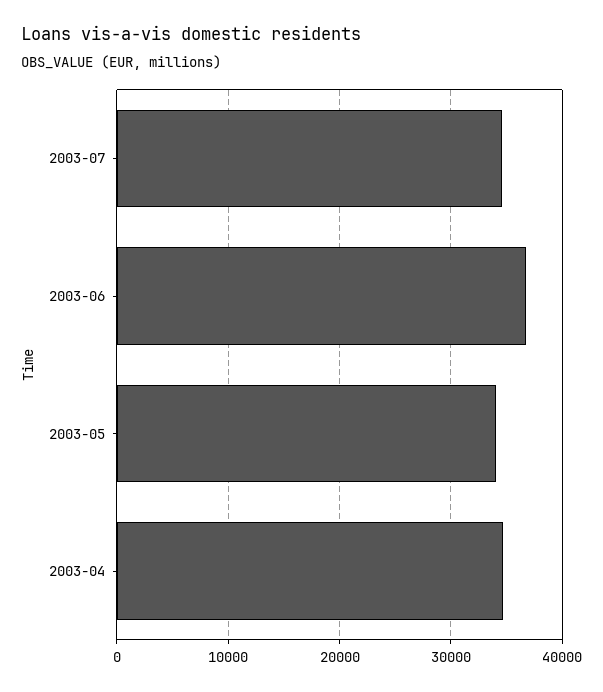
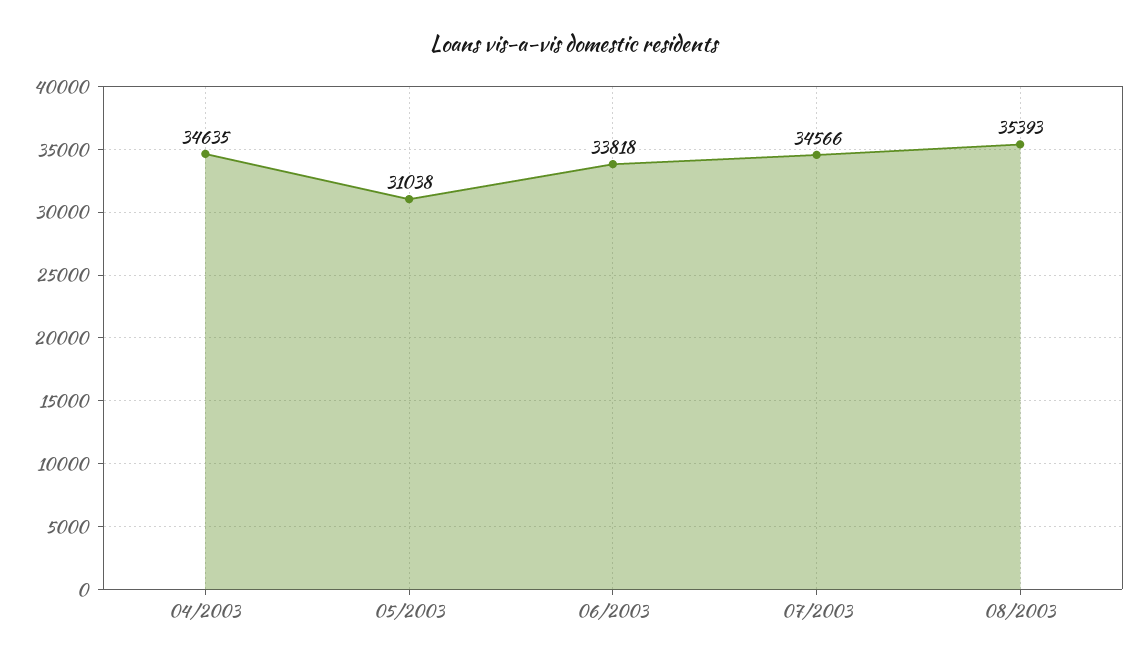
2003-06: 37000 -> 33818
2003-05: 34000 -> 31038
08/2003: none -> 35393

